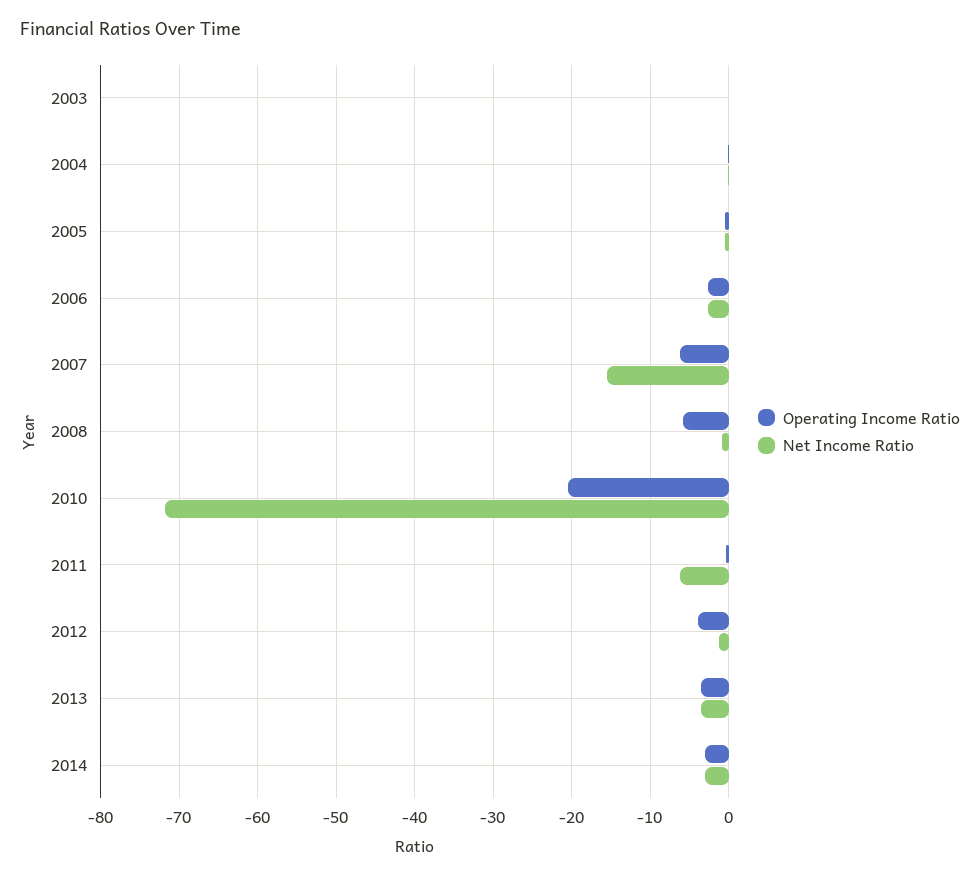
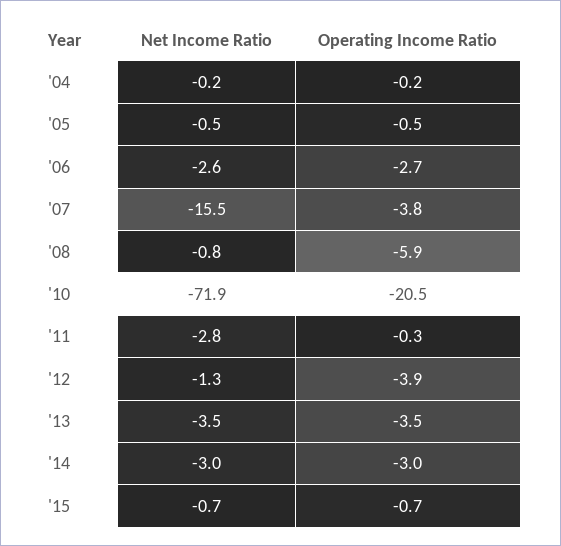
Operating Income Ratio, 2003: 0 -> none
Net Income Ratio, 2003: 0 -> none
Operating Income Ratio, 2007: -6 -> -3.8
Net Income Ratio, 2011: -6 -> -2.8
Net Income Ratio, '15: none -> -0.7
Operating Income Ratio, '15: none -> -0.7

